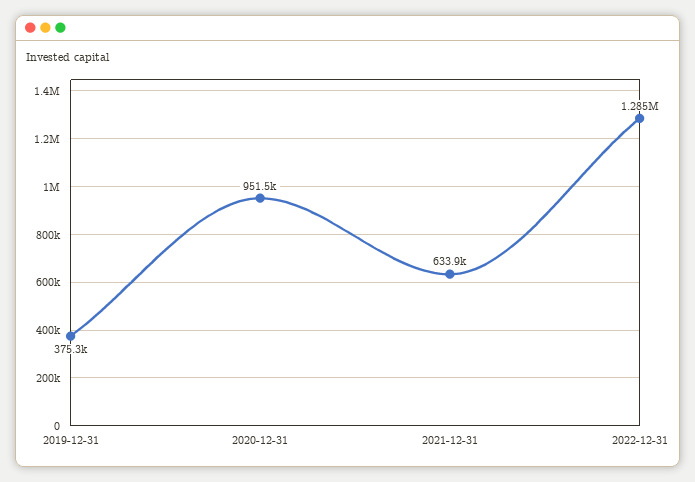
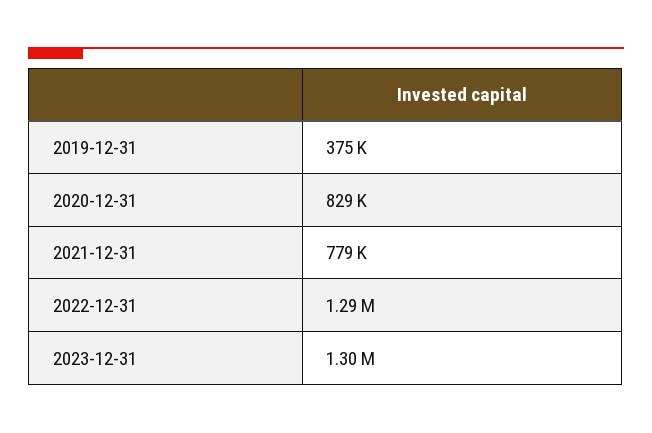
2020-12-31: 951500 -> 829000
2021-12-31: 633900 -> 779000
2023-12-31: none -> 1300000

